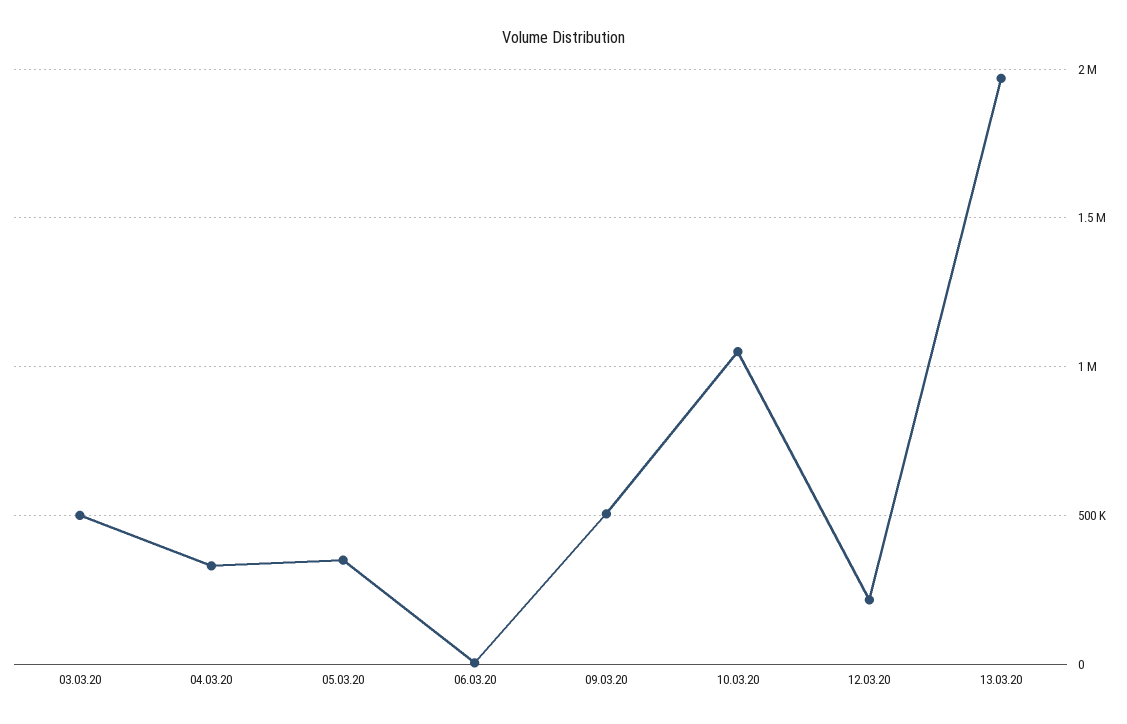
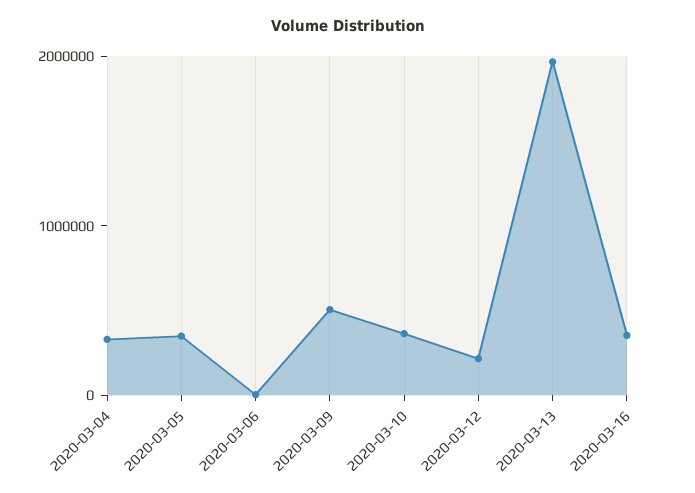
03.03.20: 500000 -> none
10.03.20: 1050000 -> 400000
2020-03-16: none -> 400000

